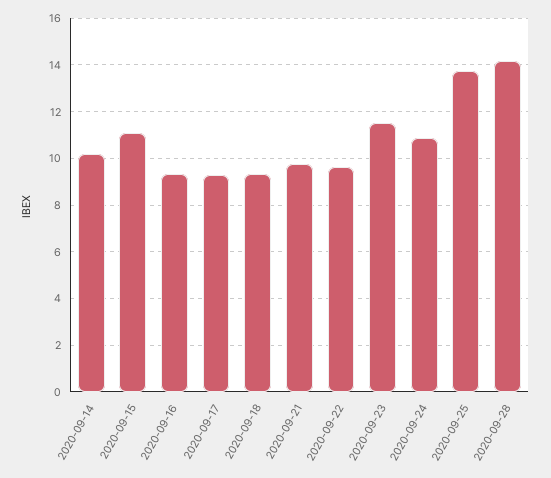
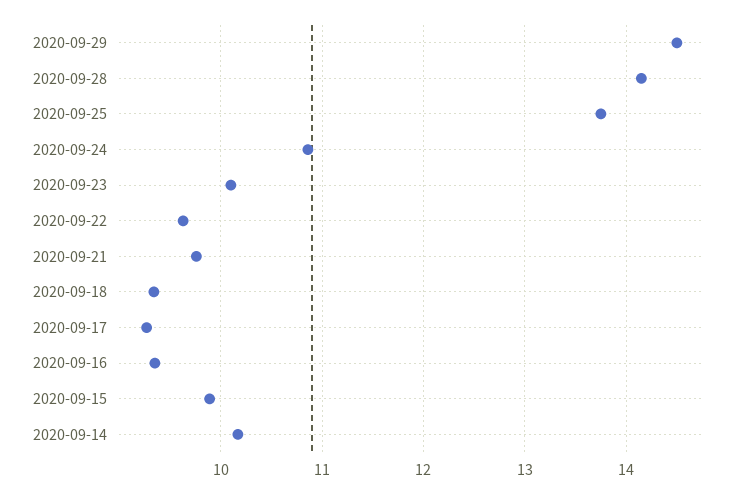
2020-09-15: 11 -> 9.9
2020-09-23: 11.5 -> 10.1
2020-09-29: none -> 14.5

